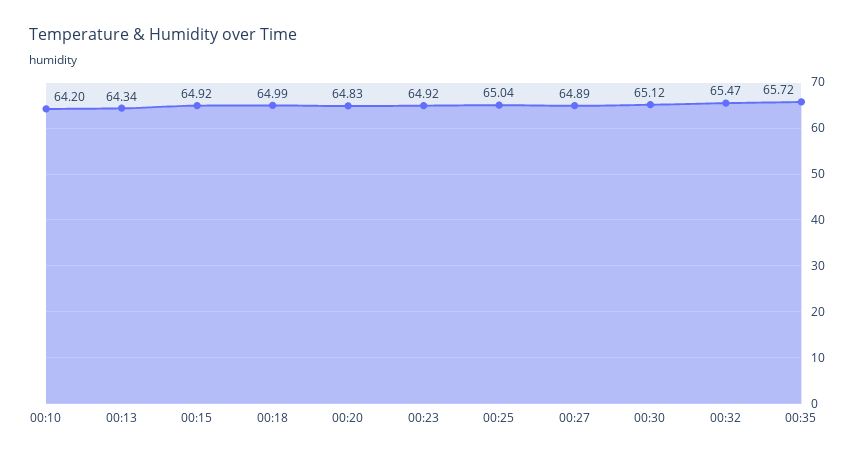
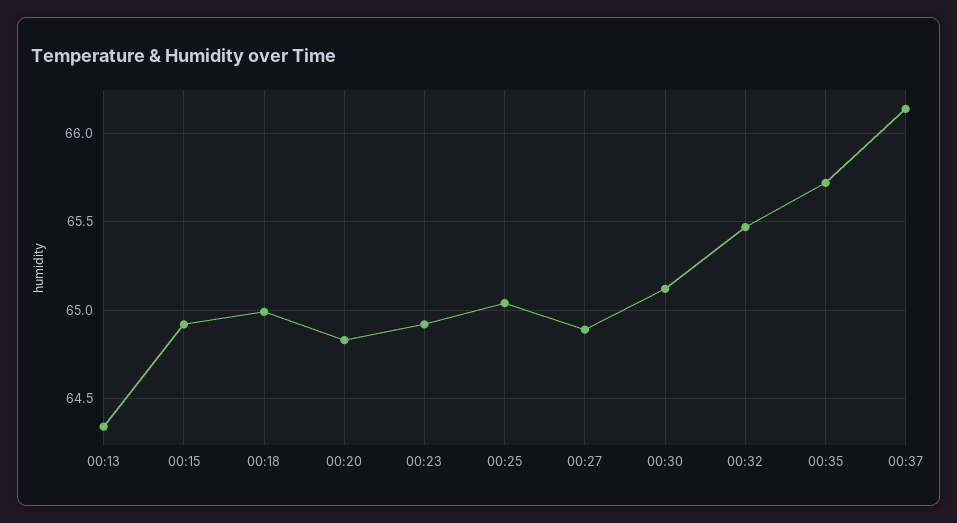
00:10: 64.2 -> none
00:37: none -> 66.15

